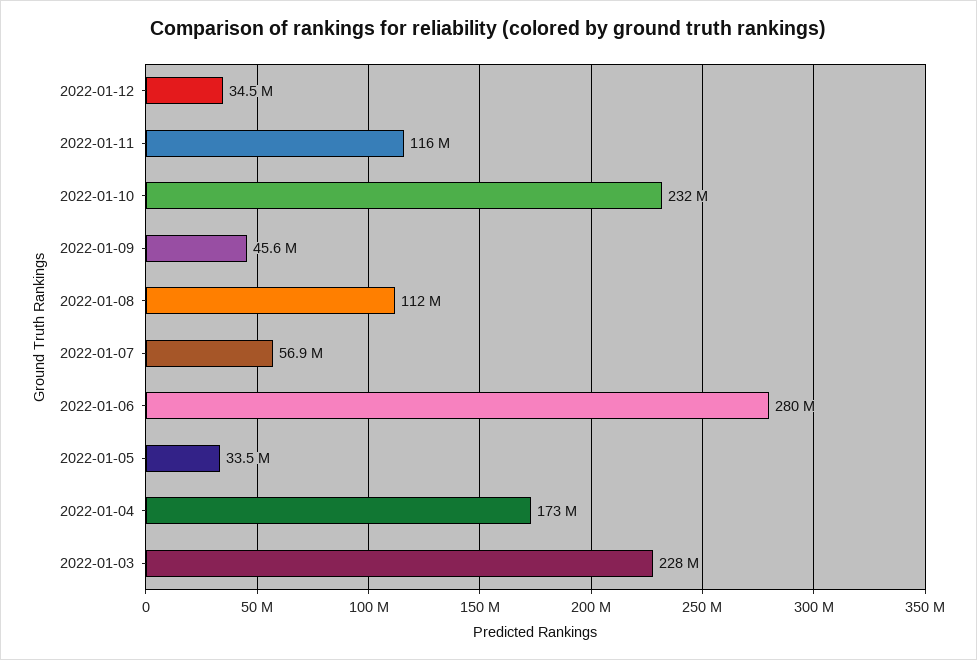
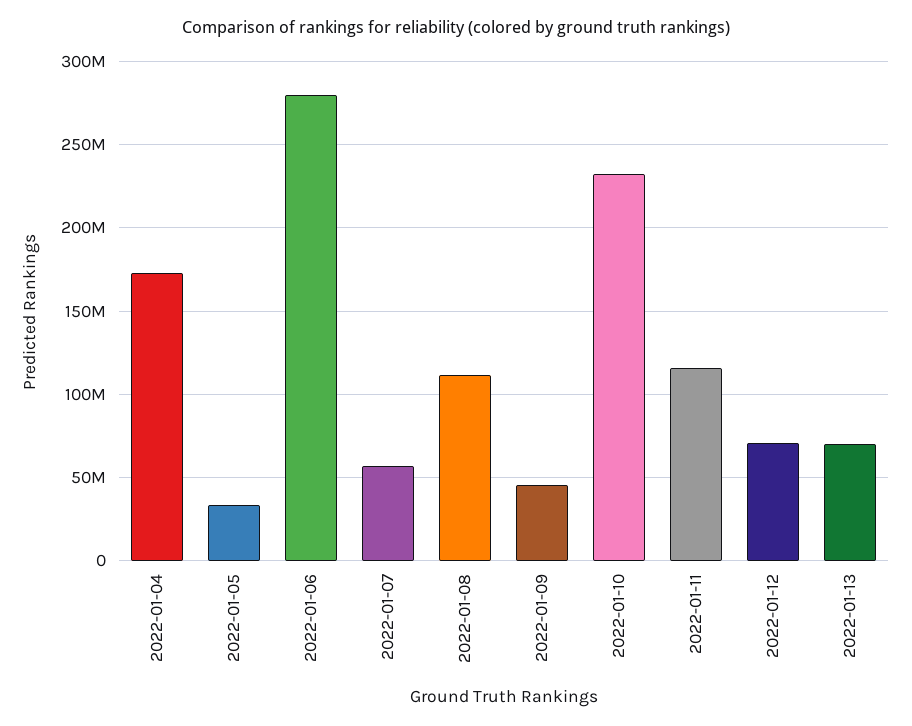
2022-01-12: 34500000 -> 70000000
2022-01-03: 228000000 -> none
2022-01-13: none -> 70000000

